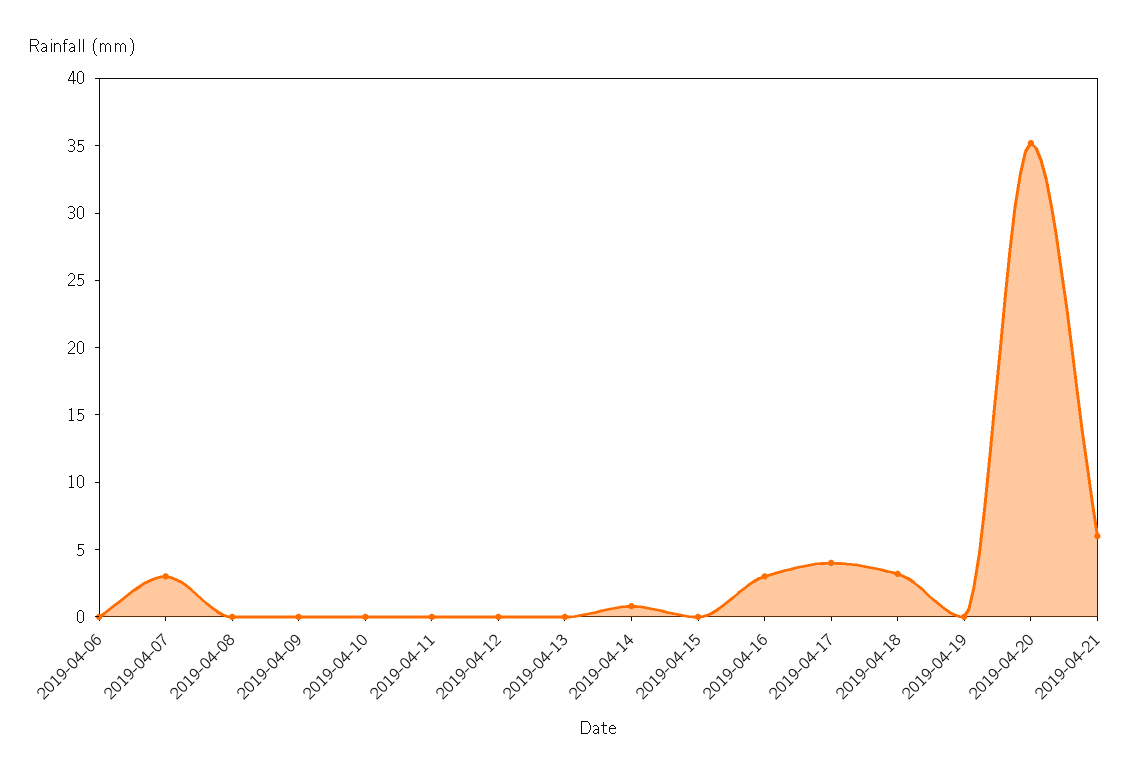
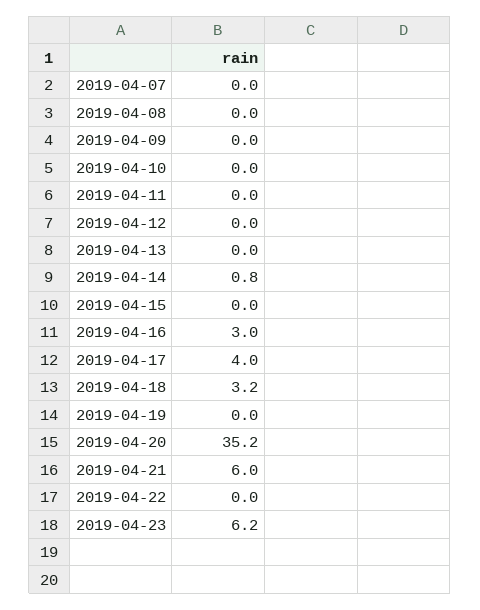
2019-04-06: 0 -> none
2019-04-07: 3 -> 0
2019-04-22: none -> 0
2019-04-23: none -> 6.2

